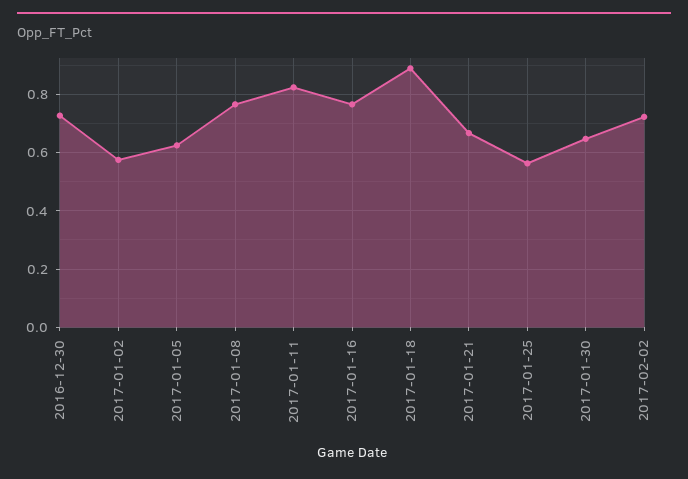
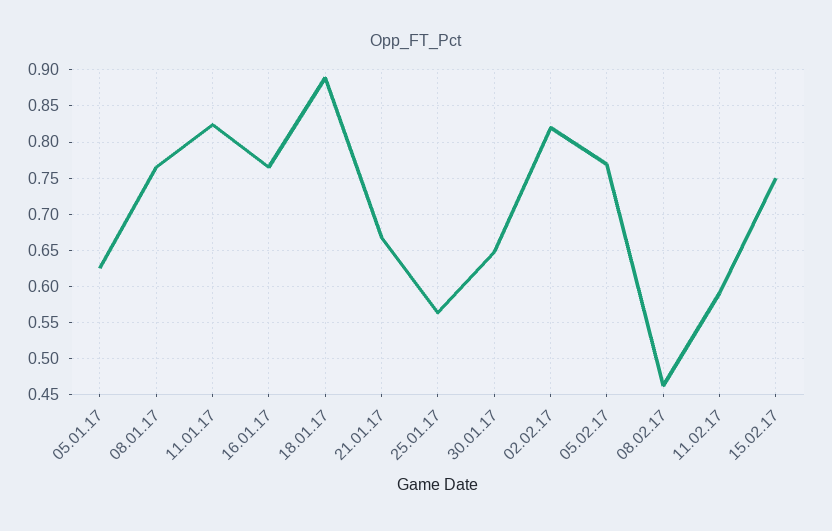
2016-12-30: 0.725 -> none
2017-01-02: 0.575 -> none
2017-02-02: 0.725 -> 0.82
05.02.17: none -> 0.77
08.02.17: none -> 0.46
11.02.17: none -> 0.59
15.02.17: none -> 0.75

